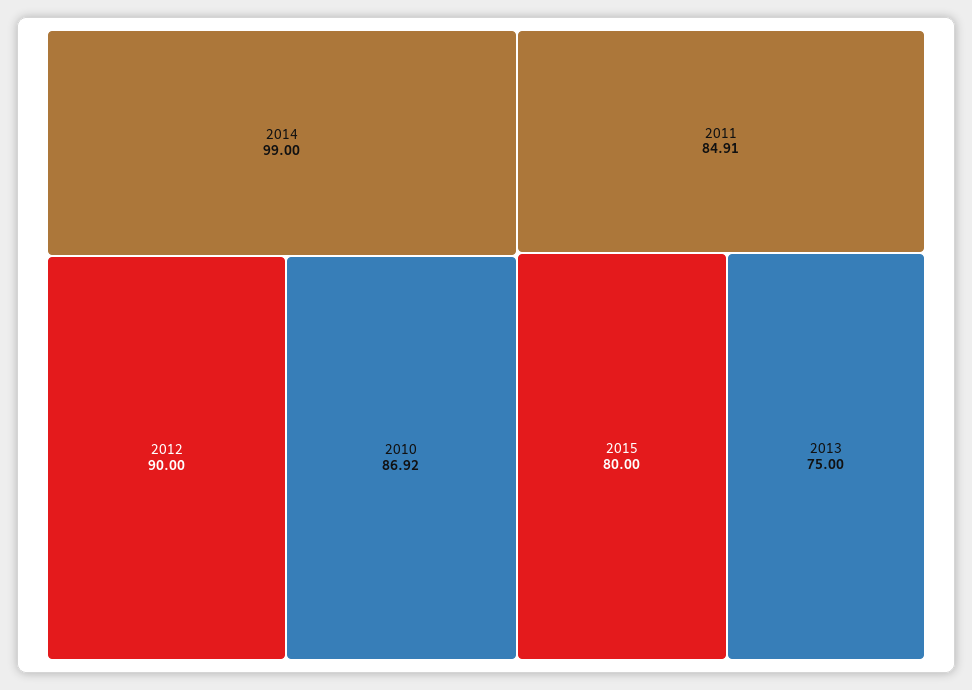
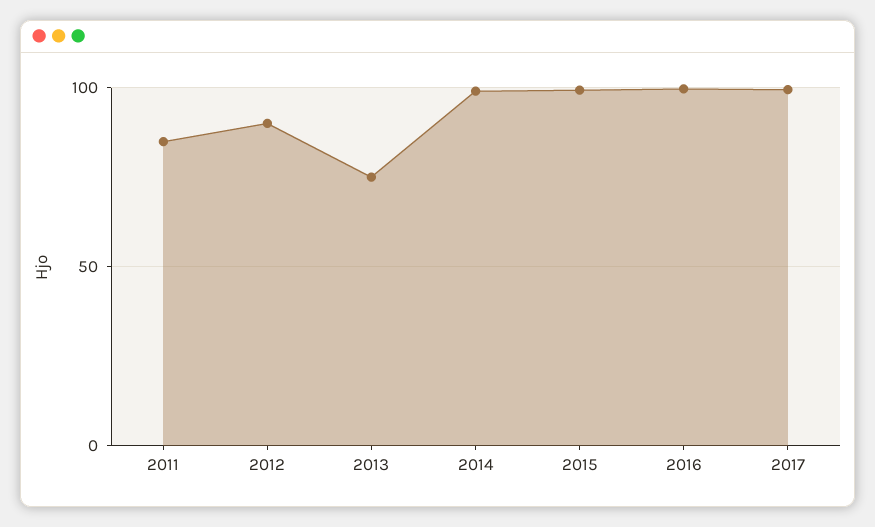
2010: 86.92 -> none
2015: 80 -> 100
2016: none -> 100
2017: none -> 100

